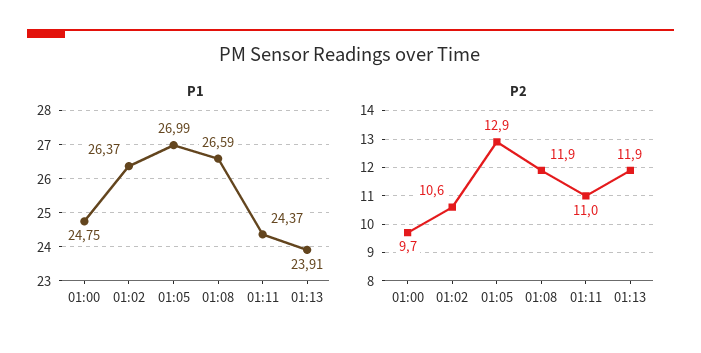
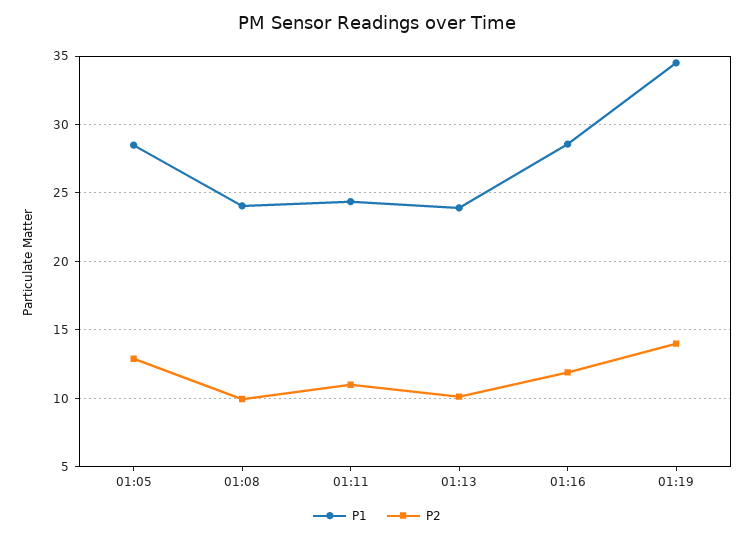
P1, 01:00: 24.75 -> none
P1, 01:02: 26.37 -> none
P1, 01:05: 26.99 -> 28.5
P1, 01:08: 26.59 -> 24
P2, 01:00: 9.7 -> none
P2, 01:02: 10.6 -> none
P2, 01:08: 11.9 -> 10
P2, 01:13: 11.9 -> 10
P1, 01:16: none -> 28.5
P2, 01:16: none -> 12
P1, 01:19: none -> 34.5
P2, 01:19: none -> 14

